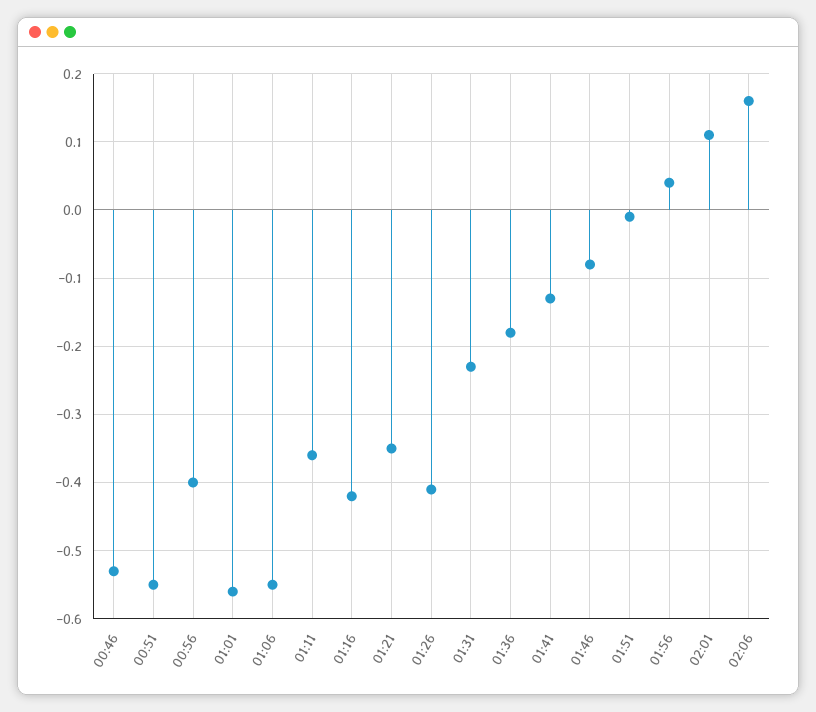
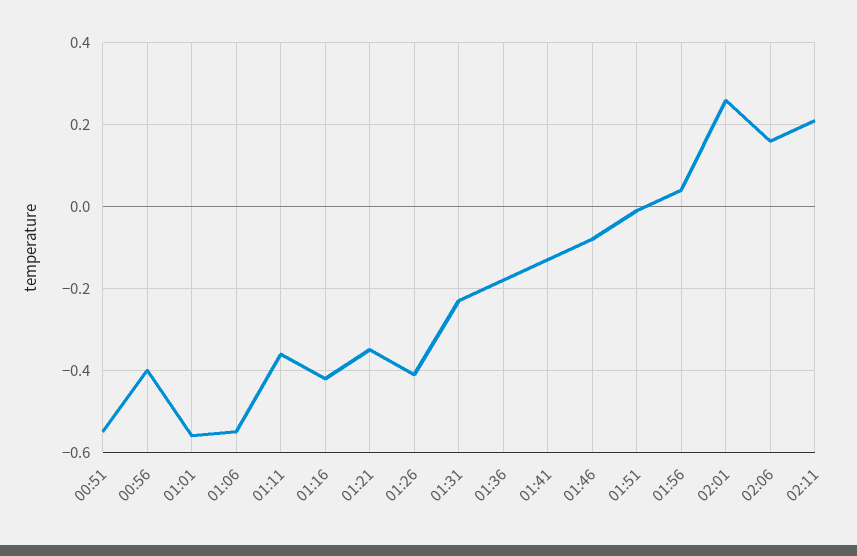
00:46: -0.53 -> none
02:01: 0.11 -> 0.25
02:11: none -> 0.2

